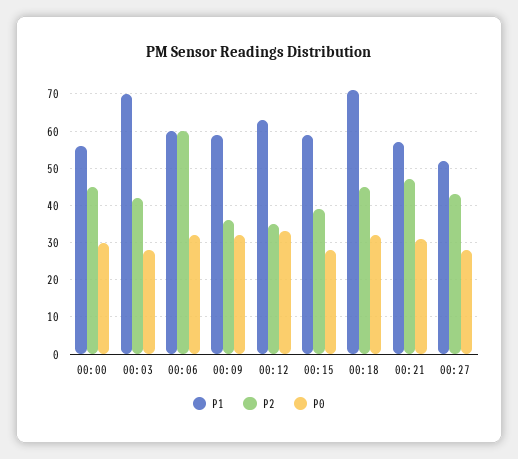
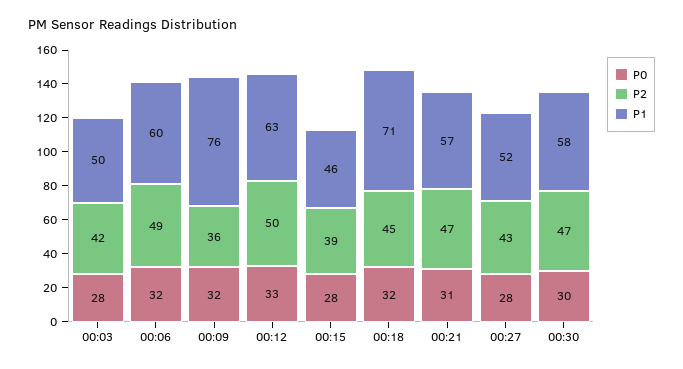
P1, 00:00: 55 -> none
P2, 00:00: 45 -> none
P0, 00:00: 30 -> none
P1, 00:03: 70 -> 50
P2, 00:06: 60 -> 49
P1, 00:09: 60 -> 76
P2, 00:12: 35 -> 50
P1, 00:15: 60 -> 46
P0, 00:30: none -> 30
P2, 00:30: none -> 47
P1, 00:30: none -> 58

